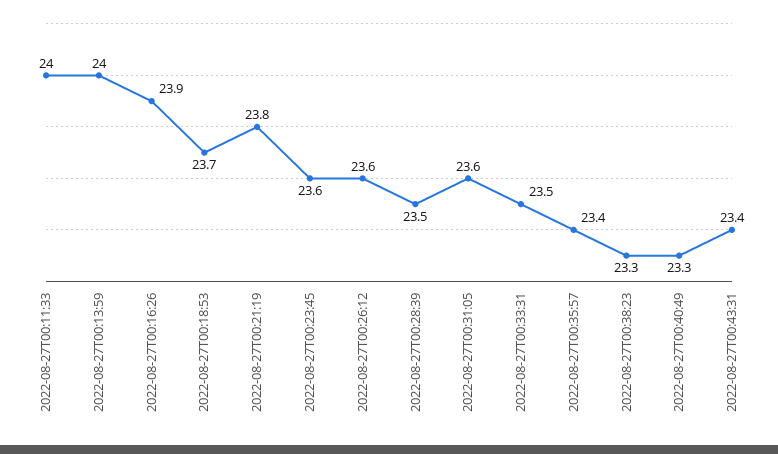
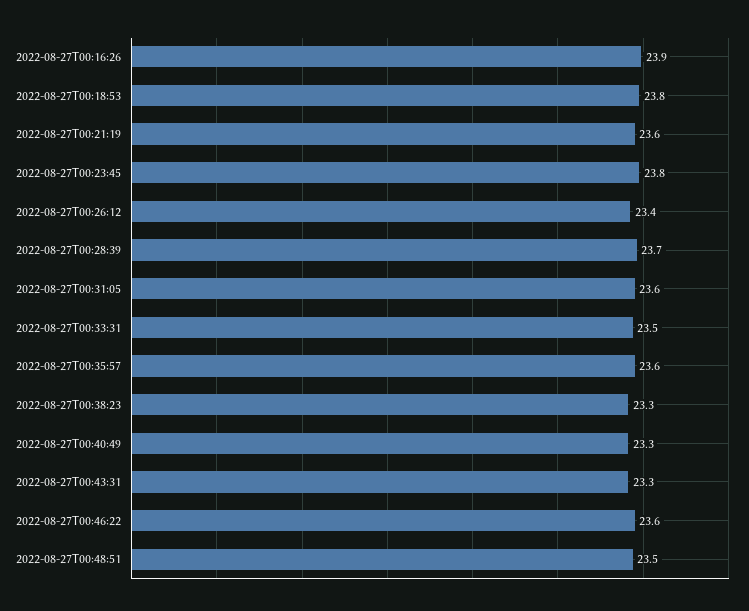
2022-08-27T00:11:33: 24 -> none
2022-08-27T00:13:59: 24 -> none
2022-08-27T00:18:53: 23.7 -> 23.8
2022-08-27T00:21:19: 23.8 -> 23.6
2022-08-27T00:23:45: 23.6 -> 23.8
2022-08-27T00:26:12: 23.6 -> 23.4
2022-08-27T00:28:39: 23.5 -> 23.7
2022-08-27T00:35:57: 23.4 -> 23.6
2022-08-27T00:43:31: 23.4 -> 23.3
2022-08-27T00:46:22: none -> 23.6
2022-08-27T00:48:51: none -> 23.5

